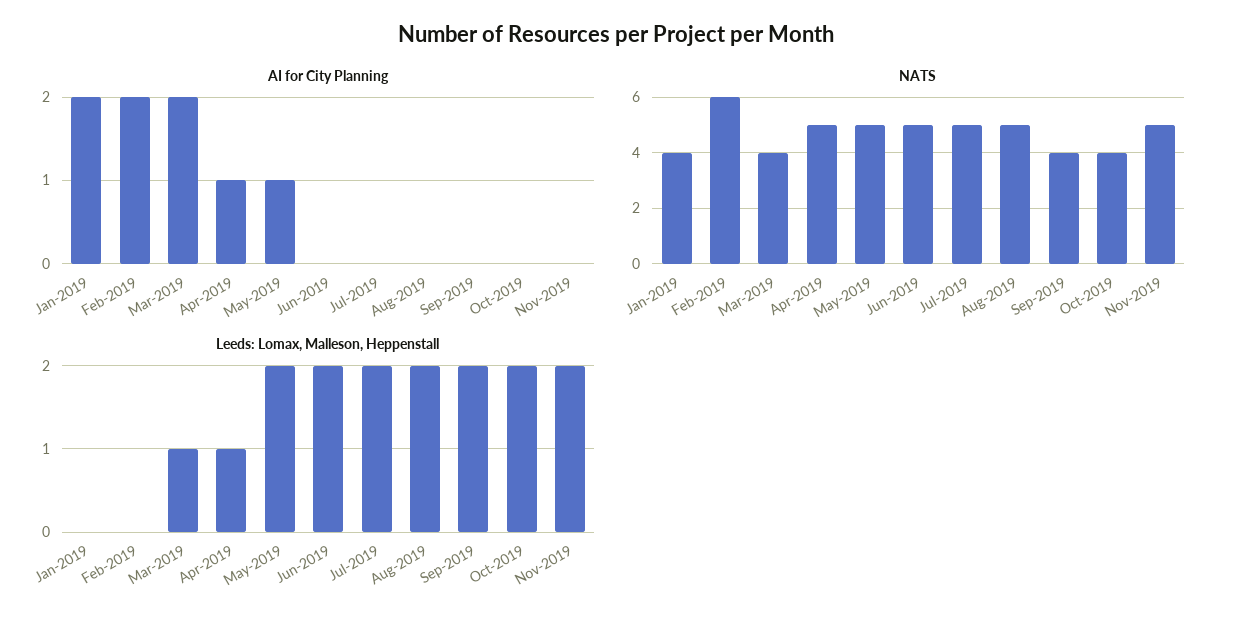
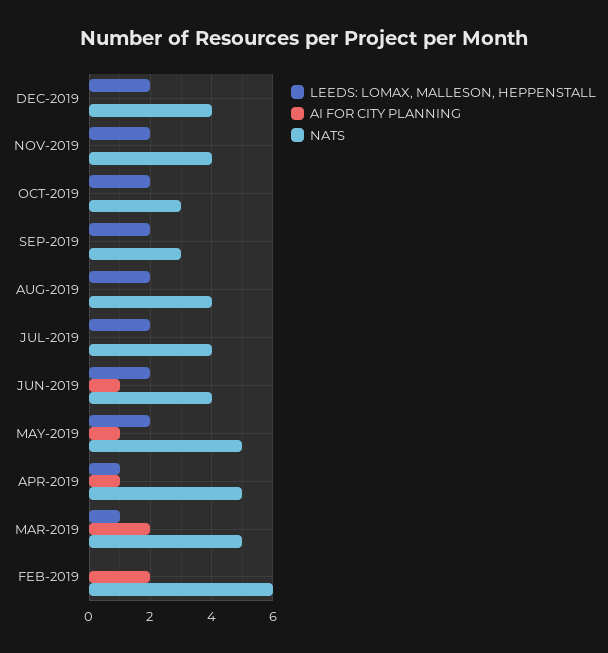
AI for City Planning, Jan-2019: 2 -> none
AI for City Planning, Jun-2019: 0 -> 1
NATS, Jan-2019: 4 -> none
NATS, Mar-2019: 4 -> 5
NATS, Jun-2019: 5 -> 4
NATS, Jul-2019: 5 -> 4
NATS, Aug-2019: 5 -> 4
NATS, Sep-2019: 4 -> 3
NATS, Oct-2019: 4 -> 3
NATS, Nov-2019: 5 -> 4
Leeds: Lomax, Malleson, Heppenstall, Jan-2019: 0 -> none
Leeds: Lomax, Malleson, Heppenstall, DEC-2019: none -> 2
AI for City Planning, DEC-2019: none -> 0
NATS, DEC-2019: none -> 4

